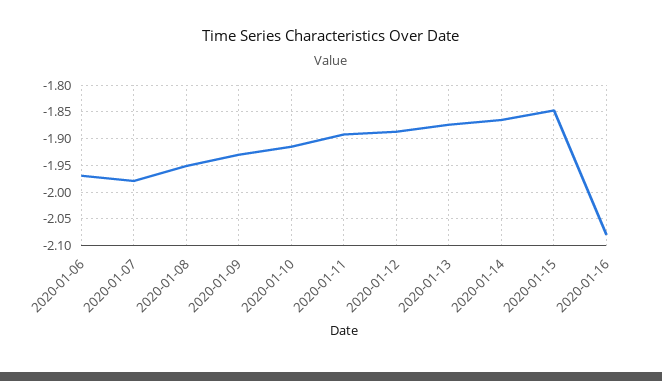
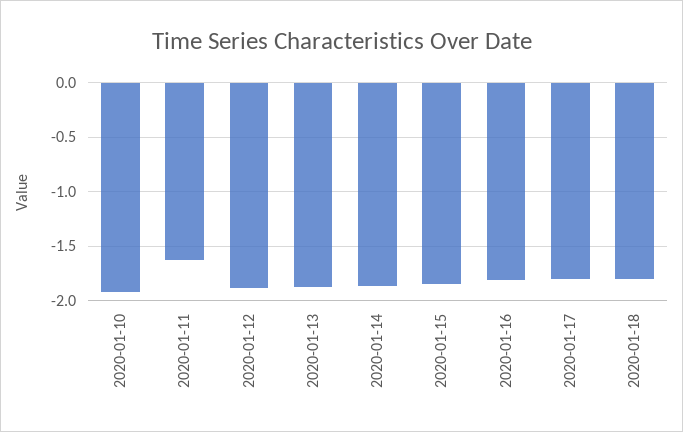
2020-01-06: -1.975 -> none
2020-01-07: -1.975 -> none
2020-01-08: -1.95 -> none
2020-01-09: -1.925 -> none
2020-01-11: -1.9 -> -1.6
2020-01-16: -2.075 -> -1.8
2020-01-17: none -> -1.8
2020-01-18: none -> -1.8

